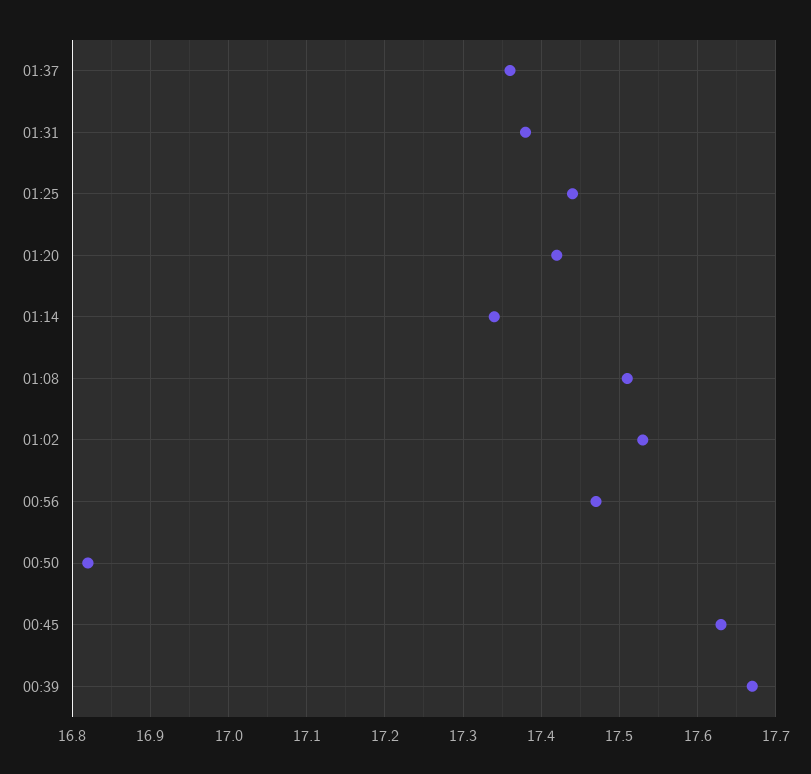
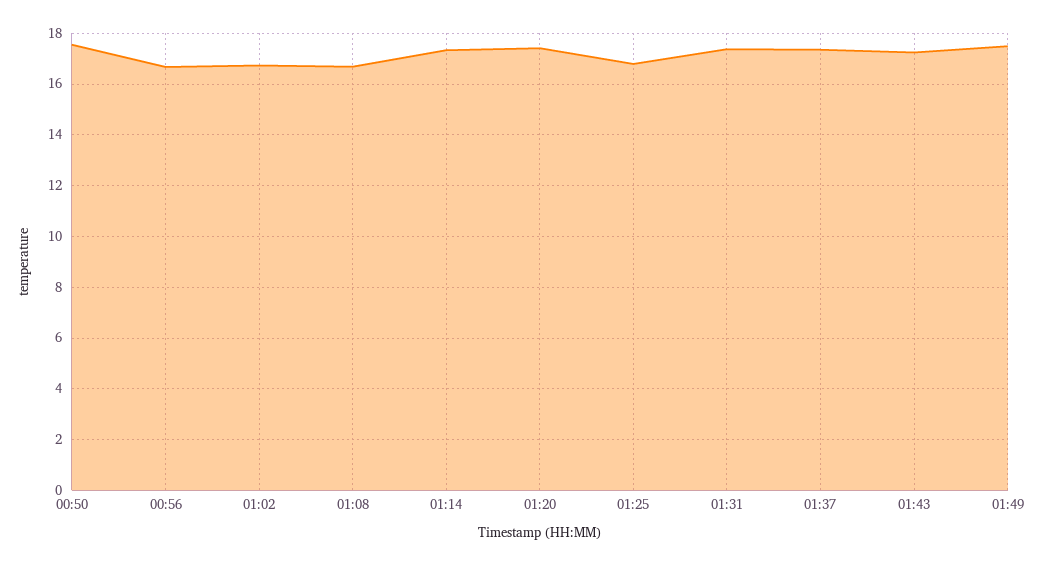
01:25: 17.44 -> 16.75
01:08: 17.51 -> 16.75
01:02: 17.53 -> 16.75
00:56: 17.47 -> 16.75
00:50: 16.82 -> 17.5
00:45: 17.63 -> none
00:39: 17.67 -> none
01:43: none -> 17.25
01:49: none -> 17.5

